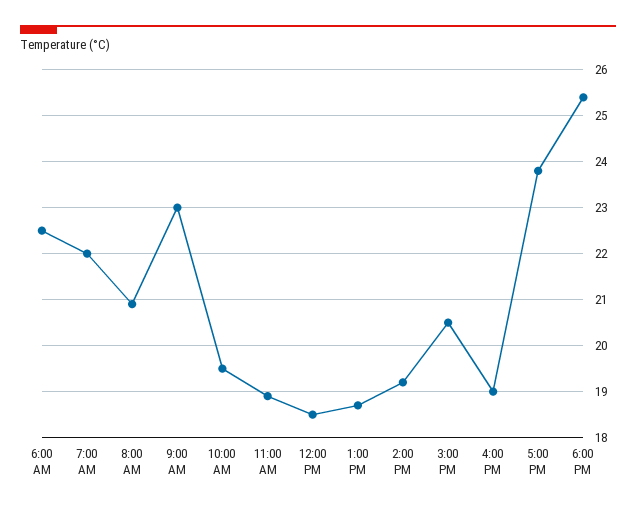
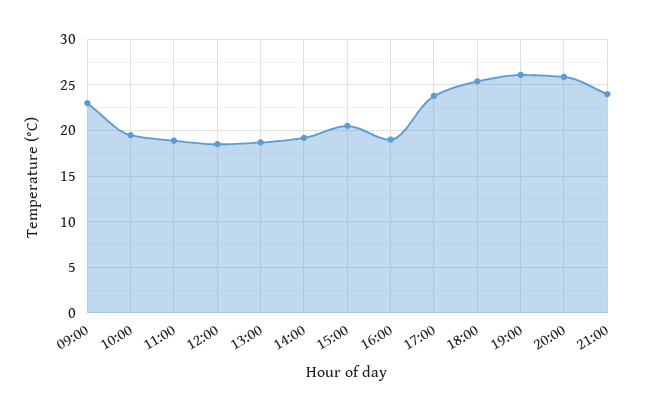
6:00 AM: 22.5 -> none
7:00 AM: 22 -> none
8:00 AM: 21 -> none
19:00: none -> 26
20:00: none -> 26
21:00: none -> 24

